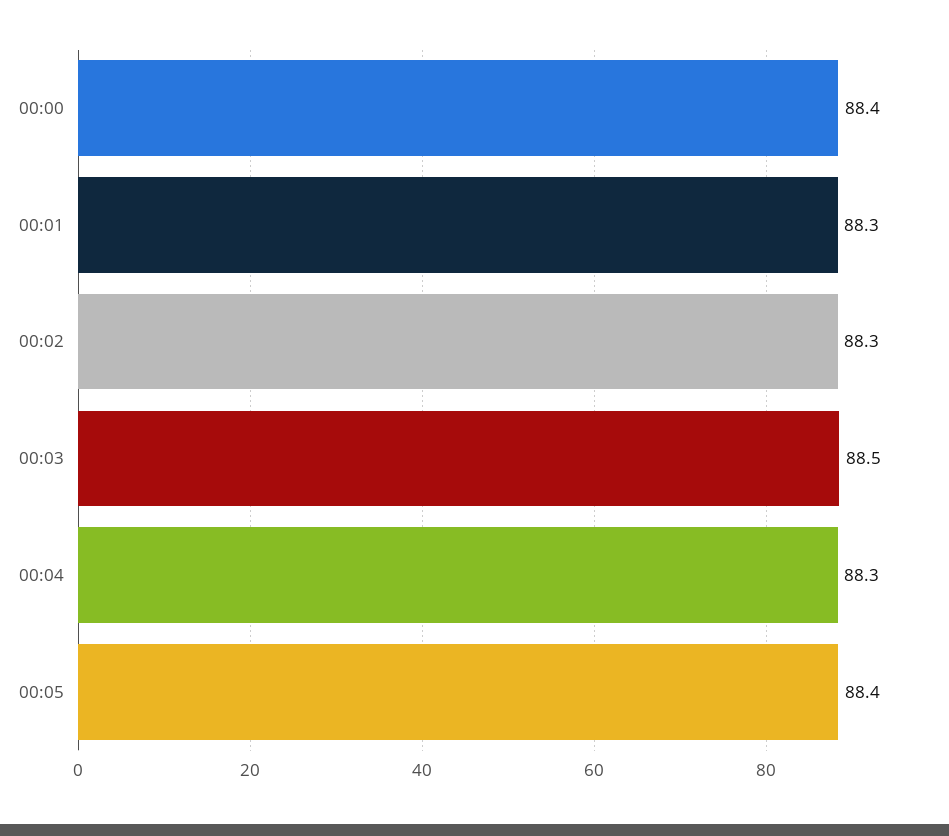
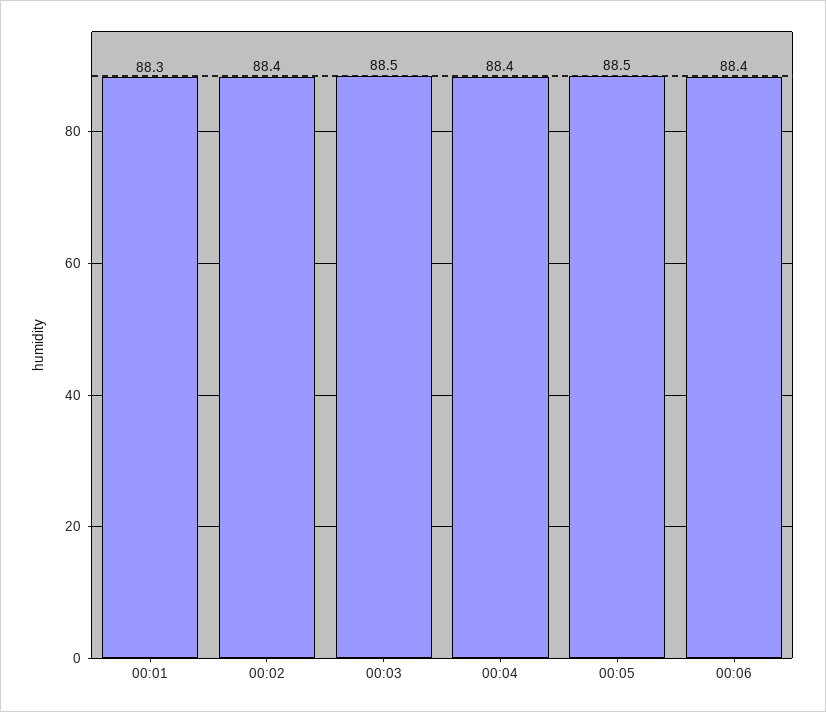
00:00: 88.4 -> none
00:02: 88.3 -> 88.4
00:04: 88.3 -> 88.4
00:05: 88.4 -> 88.5
00:06: none -> 88.4

